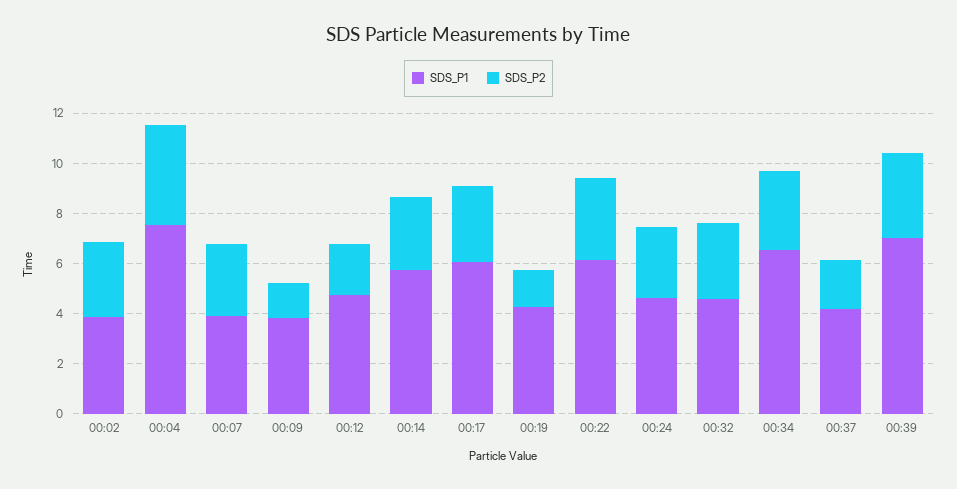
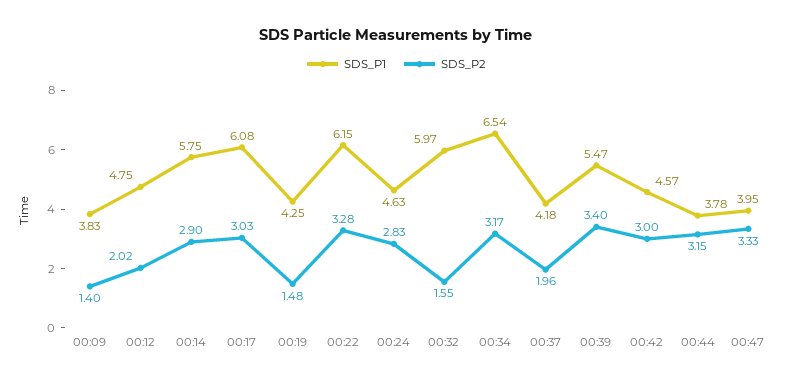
SDS_P1, 00:02: 4 -> none
SDS_P2, 00:02: 3 -> none
SDS_P1, 00:04: 7.5 -> none
SDS_P2, 00:04: 4 -> none
SDS_P1, 00:07: 4 -> none
SDS_P2, 00:07: 3 -> none
SDS_P1, 00:32: 4.5 -> 5.97
SDS_P2, 00:32: 3 -> 1.55
SDS_P1, 00:39: 7 -> 5.47
SDS_P1, 00:42: none -> 4.57
SDS_P2, 00:42: none -> 3
SDS_P1, 00:44: none -> 3.78
SDS_P2, 00:44: none -> 3.15
SDS_P1, 00:47: none -> 3.95
SDS_P2, 00:47: none -> 3.33

